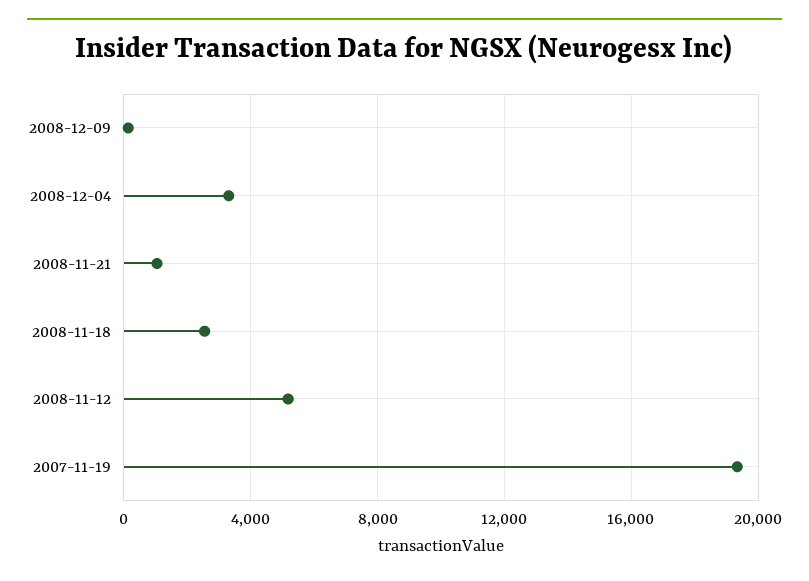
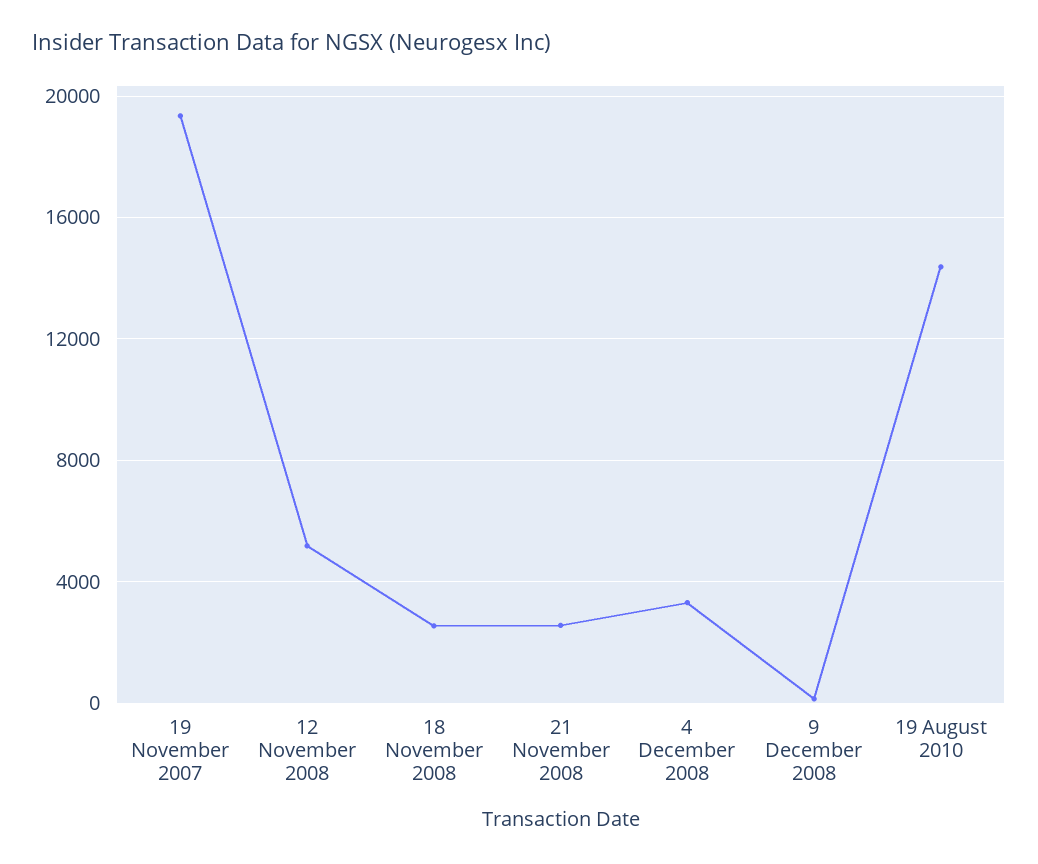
2008-11-21: 1000 -> 2500
19 August 2010: none -> 14500

